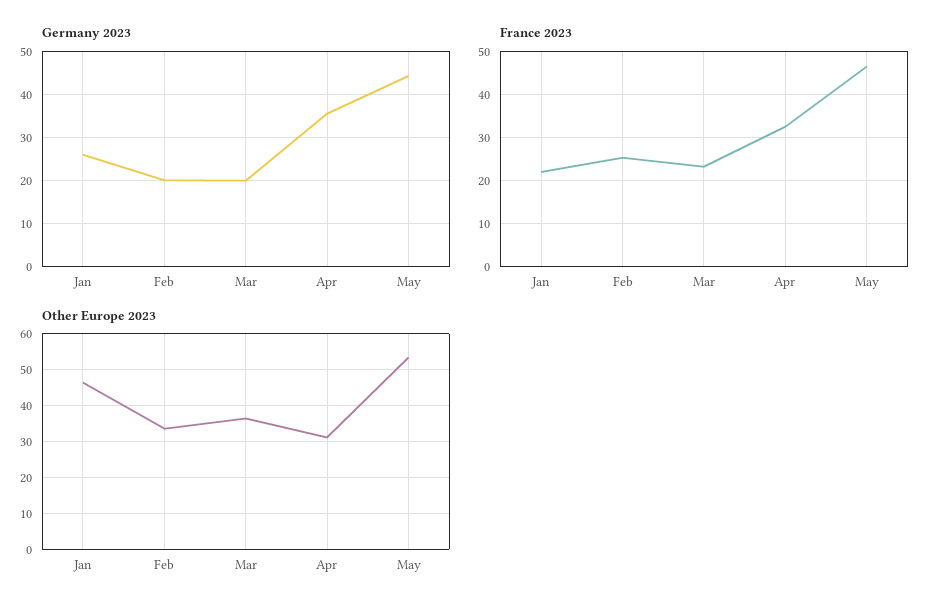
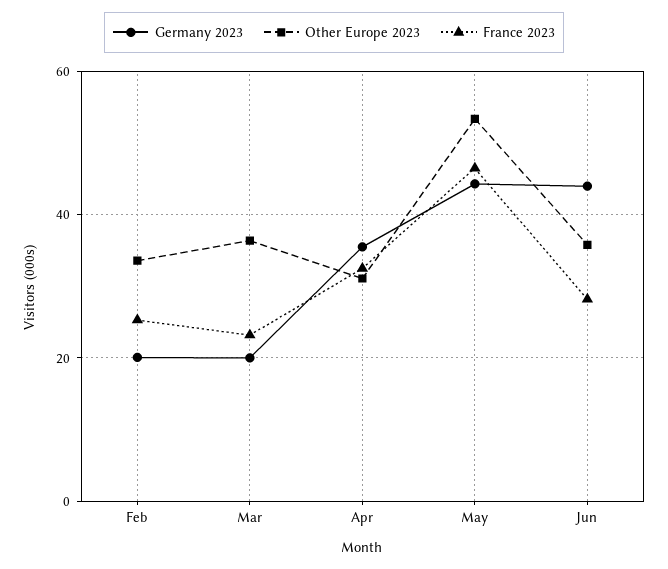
Germany 2023, Jan: 26 -> none
France 2023, Jan: 22 -> none
Other Europe 2023, Jan: 46 -> none
Germany 2023, Jun: none -> 44
Other Europe 2023, Jun: none -> 36
France 2023, Jun: none -> 28

